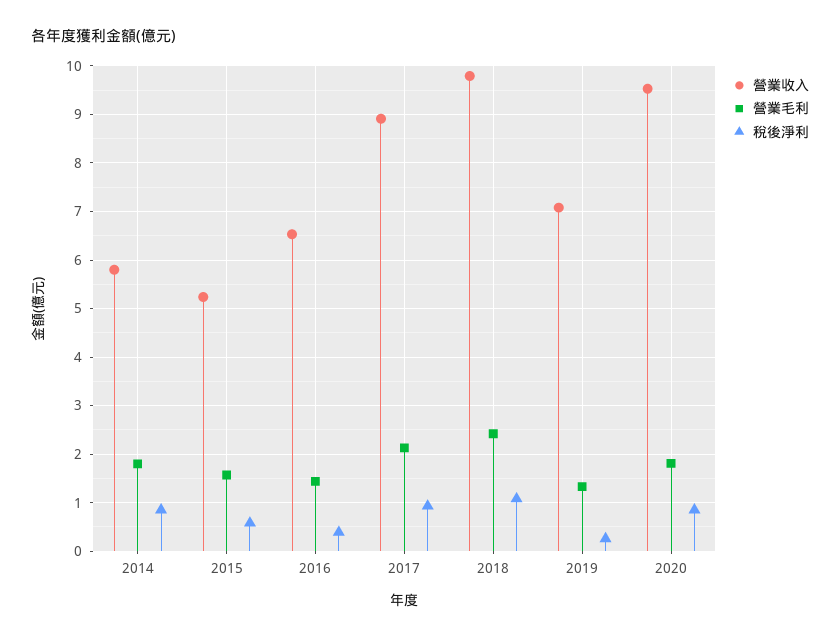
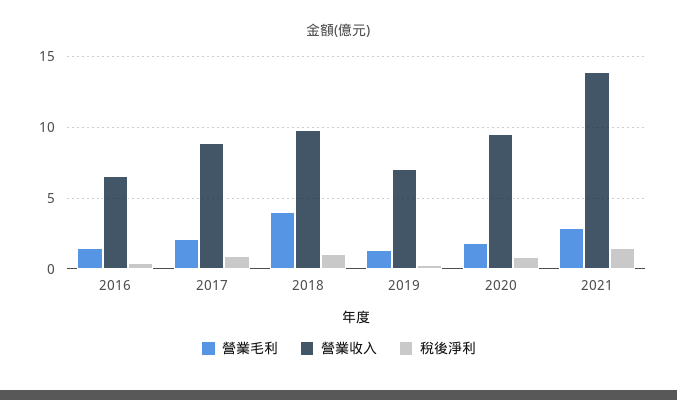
營業收入, 2014: 5.8 -> none
營業毛利, 2014: 1.8 -> none
稅後淨利, 2014: 0.8 -> none
營業收入, 2015: 5.2 -> none
營業毛利, 2015: 1.6 -> none
稅後淨利, 2015: 0.6 -> none
營業毛利, 2018: 2.4 -> 4
營業毛利, 2021: none -> 3
營業收入, 2021: none -> 14
稅後淨利, 2021: none -> 1.5

